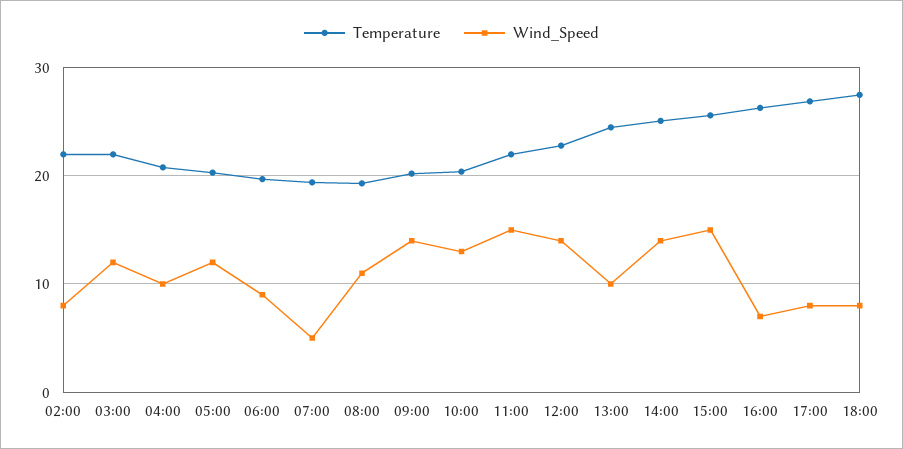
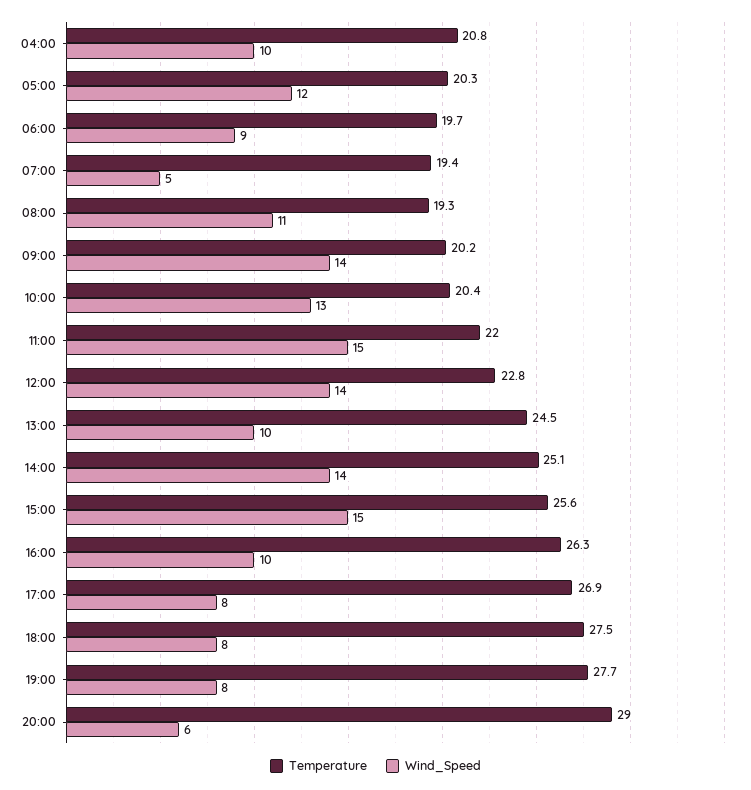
Temperature, 02:00: 22 -> none
Wind_Speed, 02:00: 8 -> none
Temperature, 03:00: 22 -> none
Wind_Speed, 03:00: 12 -> none
Wind_Speed, 16:00: 7 -> 10
Temperature, 19:00: none -> 27.7
Wind_Speed, 19:00: none -> 8
Temperature, 20:00: none -> 29
Wind_Speed, 20:00: none -> 6

